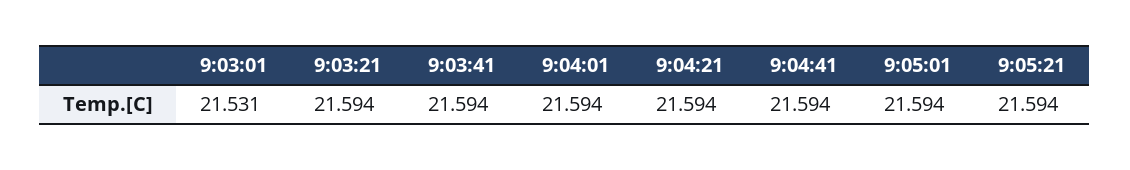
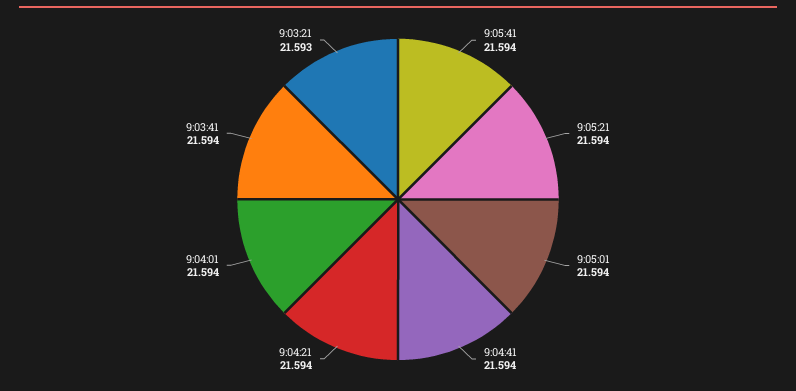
9:03:01: 21.531 -> none
9:03:21: 21.594 -> 21.593
9:05:41: none -> 21.594

